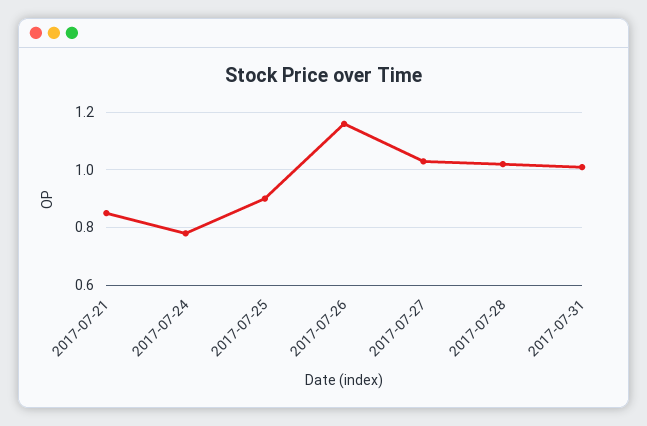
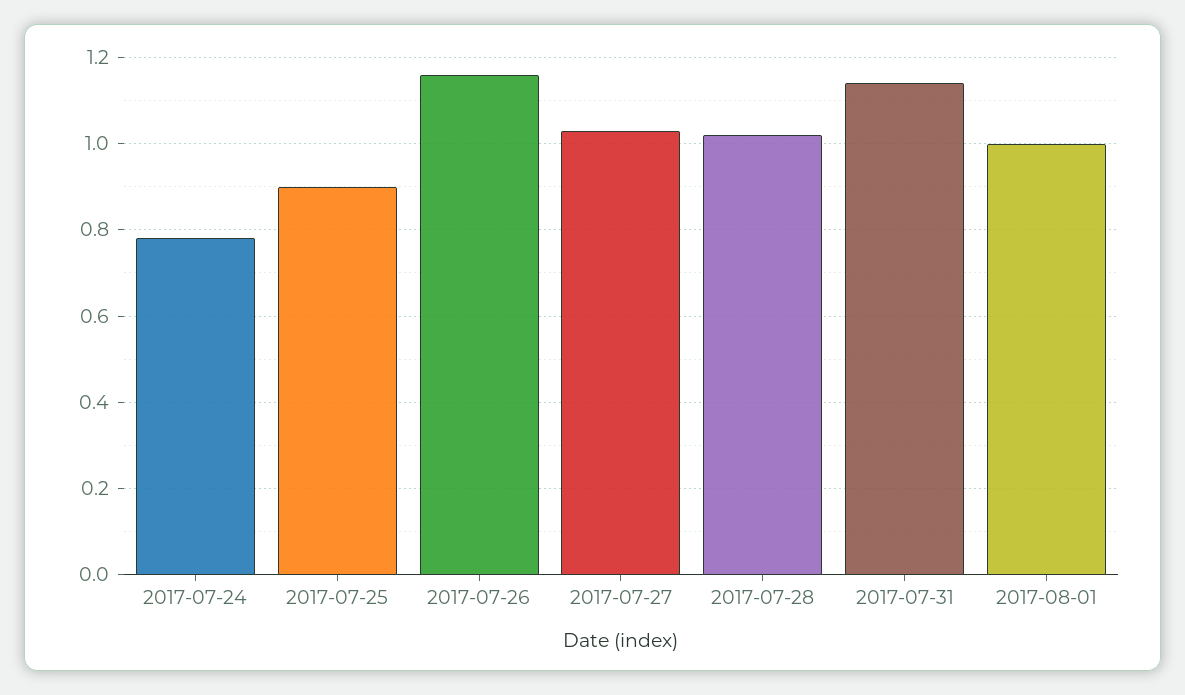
2017-07-21: 0.85 -> none
2017-07-31: 1 -> 1.15
2017-08-01: none -> 1

